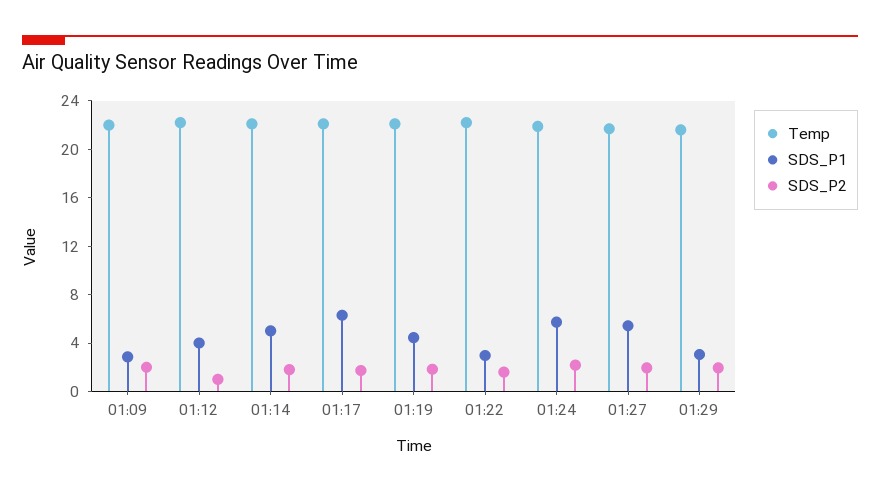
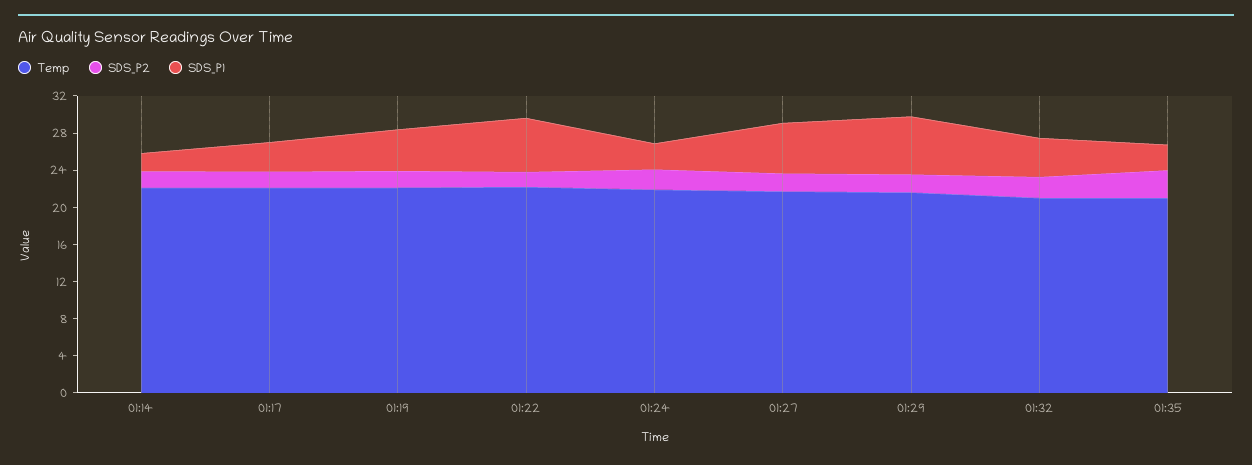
Temp, 01:09: 22 -> none
SDS_P1, 01:09: 3 -> none
SDS_P2, 01:09: 2 -> none
Temp, 01:12: 22 -> none
SDS_P1, 01:12: 4 -> none
SDS_P2, 01:12: 1 -> none
SDS_P1, 01:14: 5 -> 2
SDS_P1, 01:17: 6 -> 3
SDS_P1, 01:22: 3 -> 6
SDS_P1, 01:24: 6 -> 3
SDS_P1, 01:29: 3 -> 6
Temp, 01:32: none -> 21
SDS_P2, 01:32: none -> 2
SDS_P1, 01:32: none -> 4
Temp, 01:35: none -> 21
SDS_P2, 01:35: none -> 3
SDS_P1, 01:35: none -> 3

